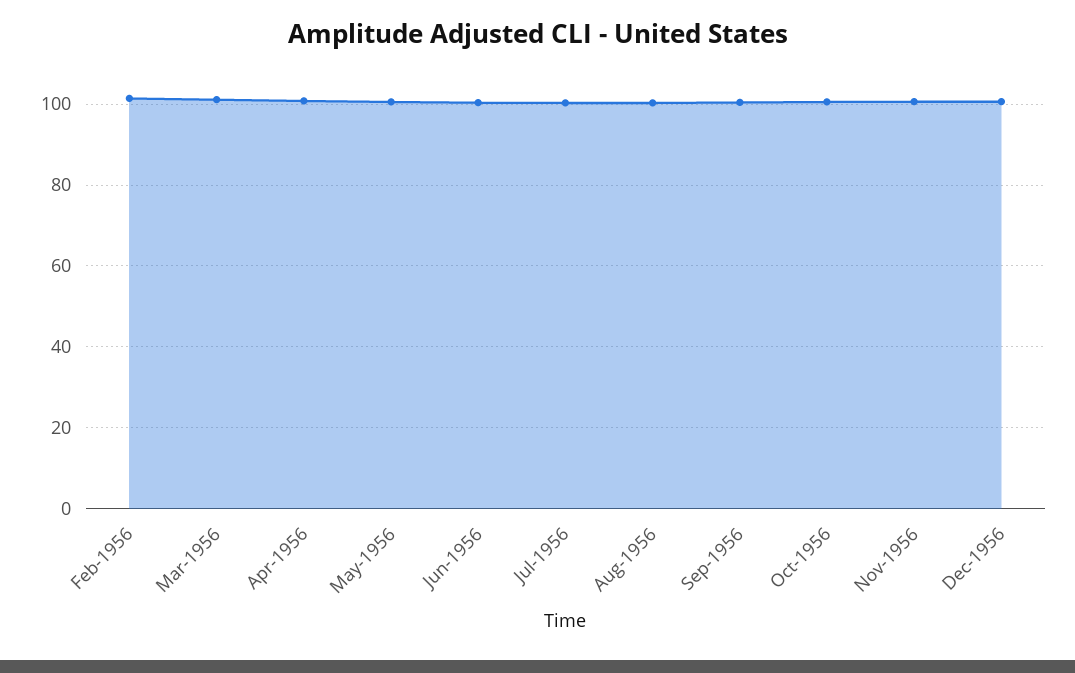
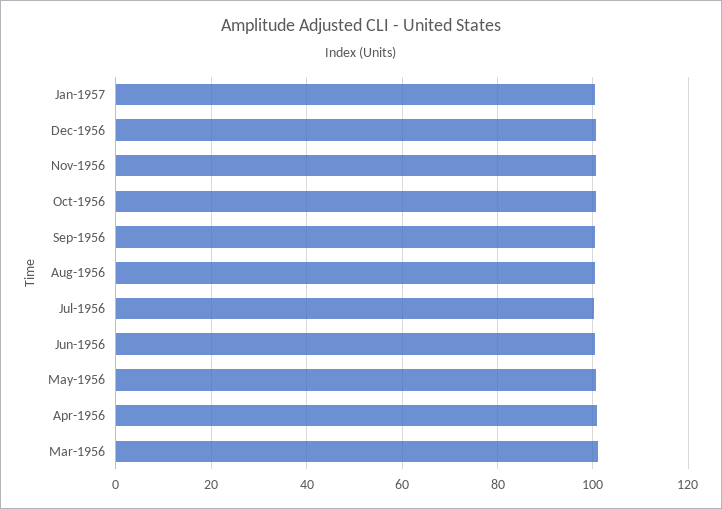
Feb-1956: 102 -> none
Jan-1957: none -> 100

